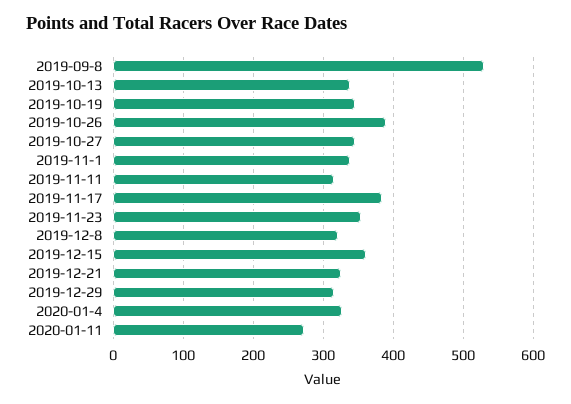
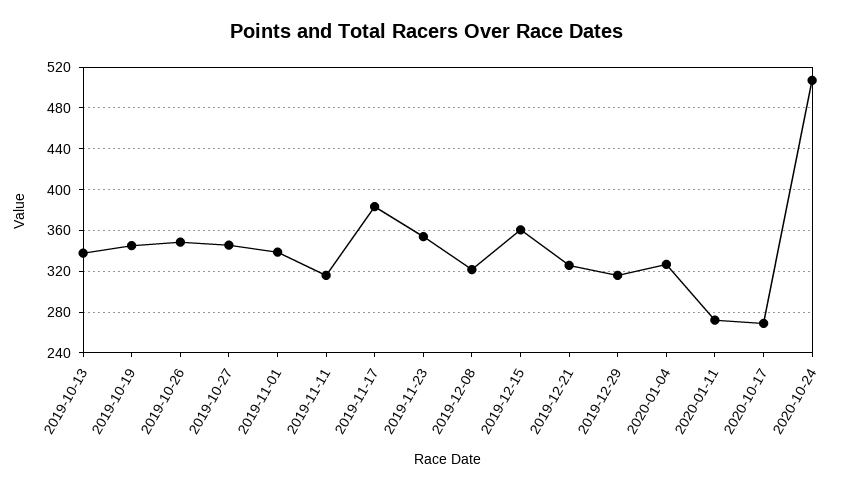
2019-09-8: 530 -> none
2019-10-26: 390 -> 350
2020-10-17: none -> 270
2020-10-24: none -> 510

